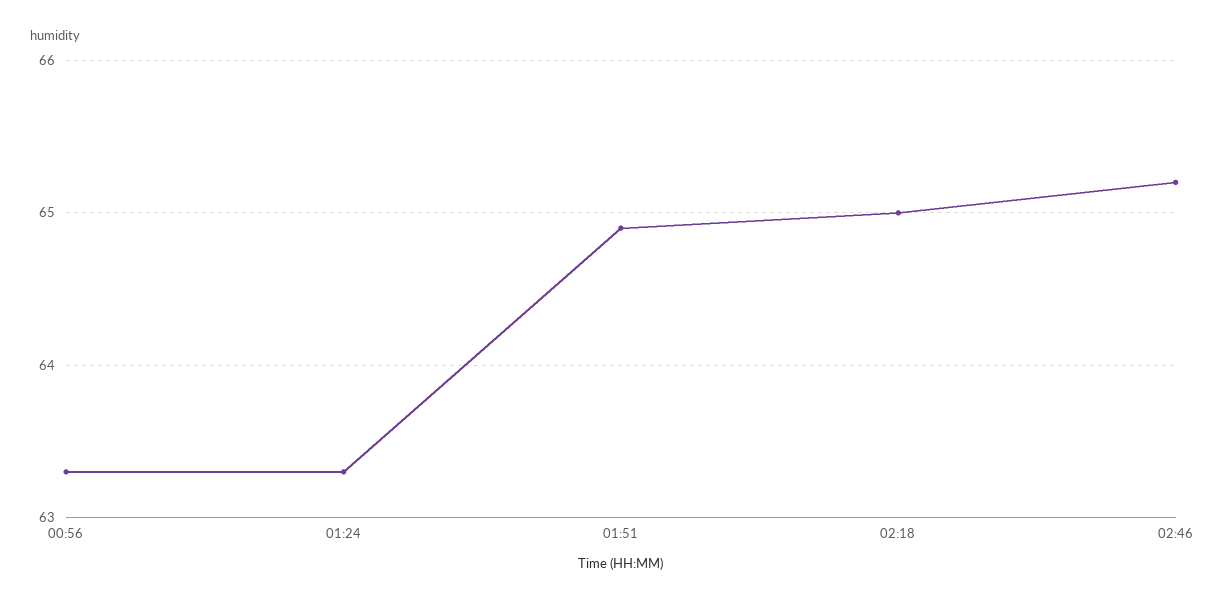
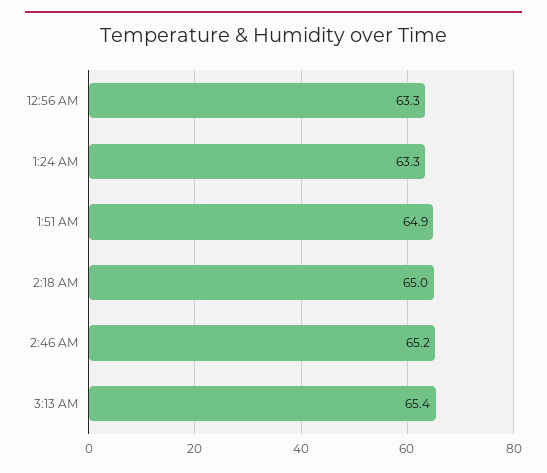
3:13 AM: none -> 65.4

